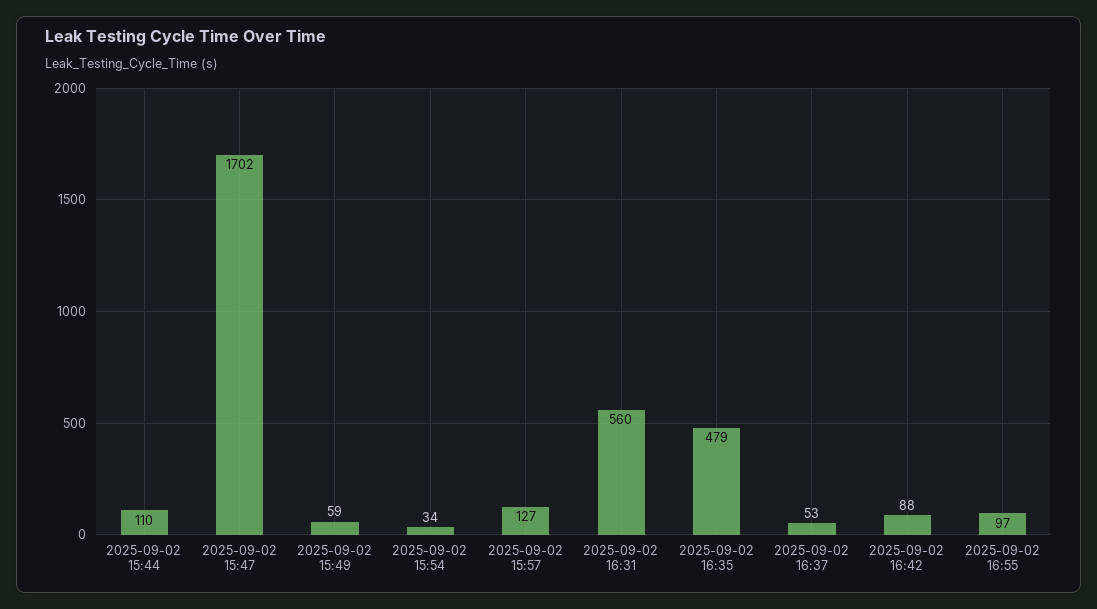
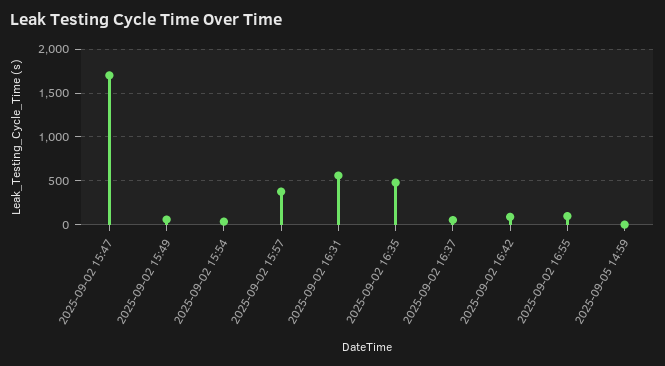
2025-09-02 15:44: 110 -> none
2025-09-02 15:57: 127 -> 400
2025-09-05 14:59: none -> 0

